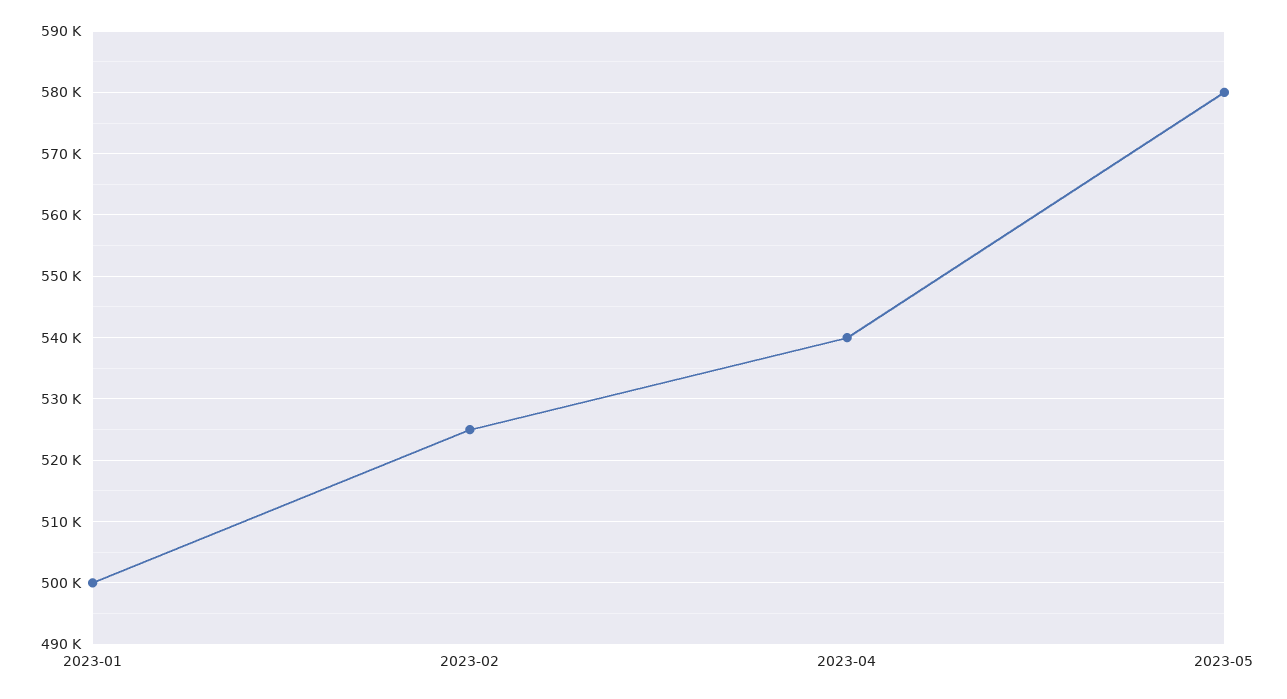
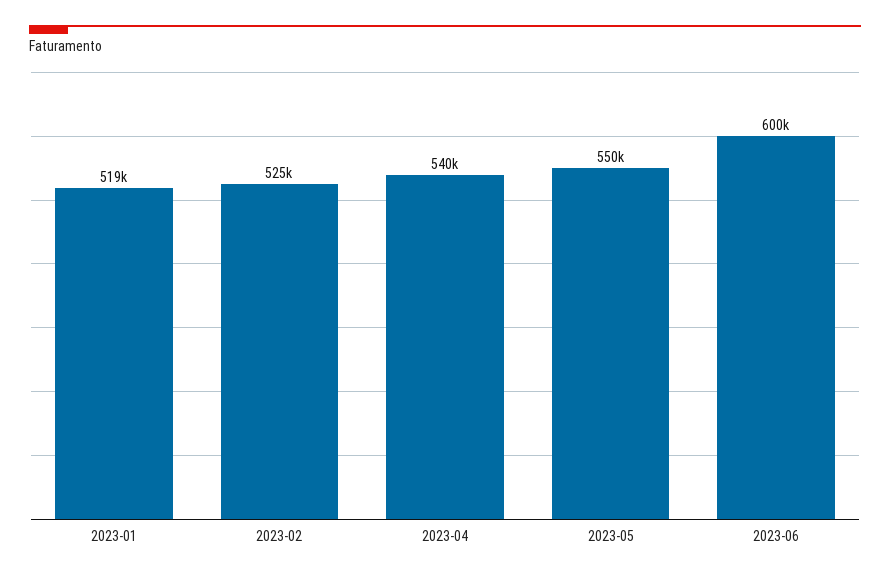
2023-01: 500000 -> 519000
2023-05: 580000 -> 550000
2023-06: none -> 600000

